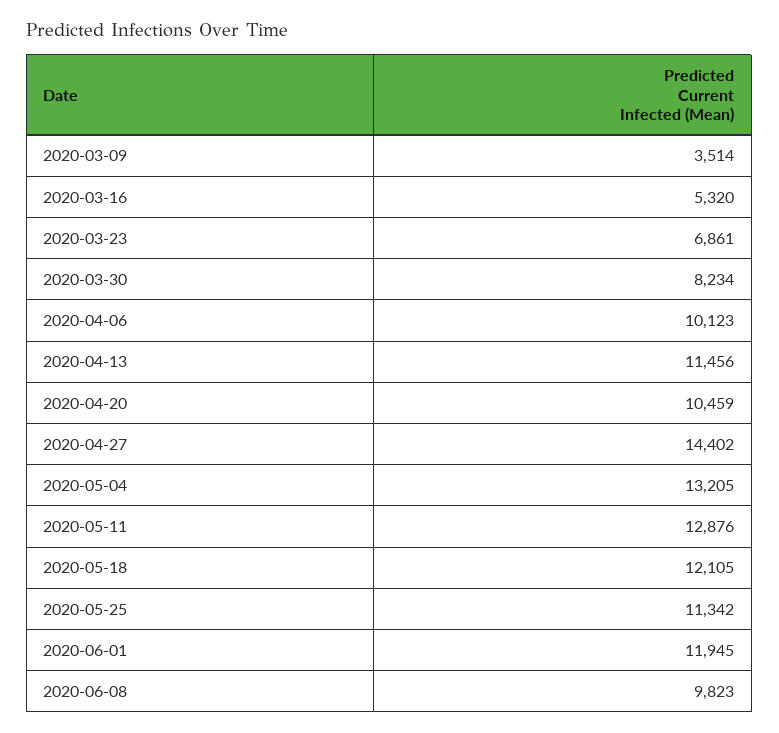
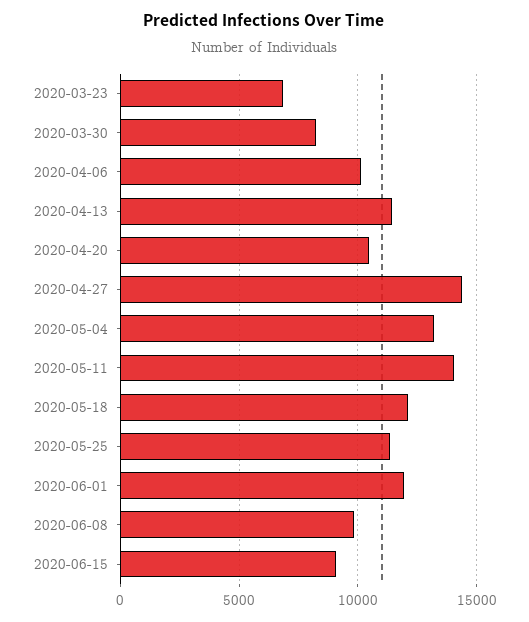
2020-03-09: 3514 -> none
2020-03-16: 5320 -> none
2020-05-11: 12876 -> 14000
2020-06-15: none -> 9000

